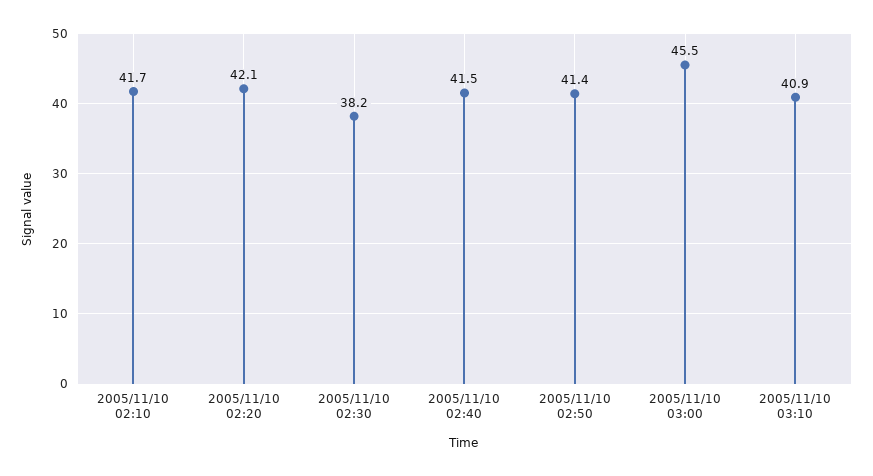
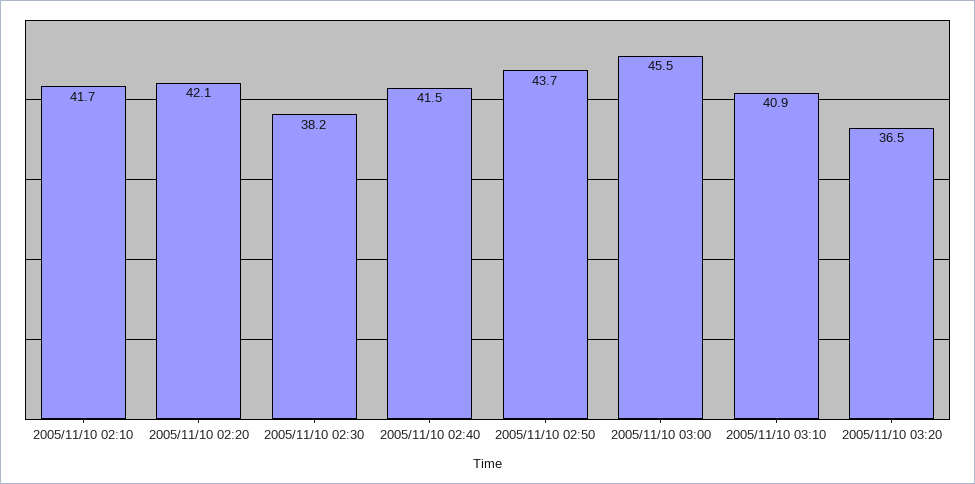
2005/11/10 02:50: 41.4 -> 43.7
2005/11/10 03:20: none -> 36.5

